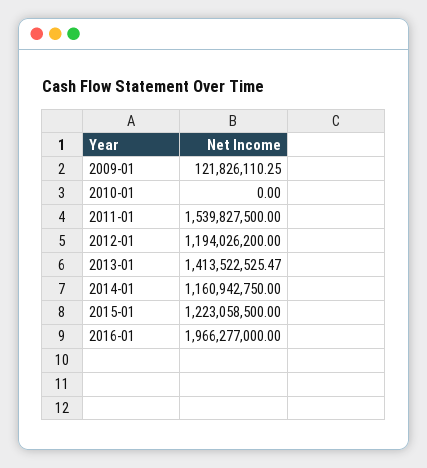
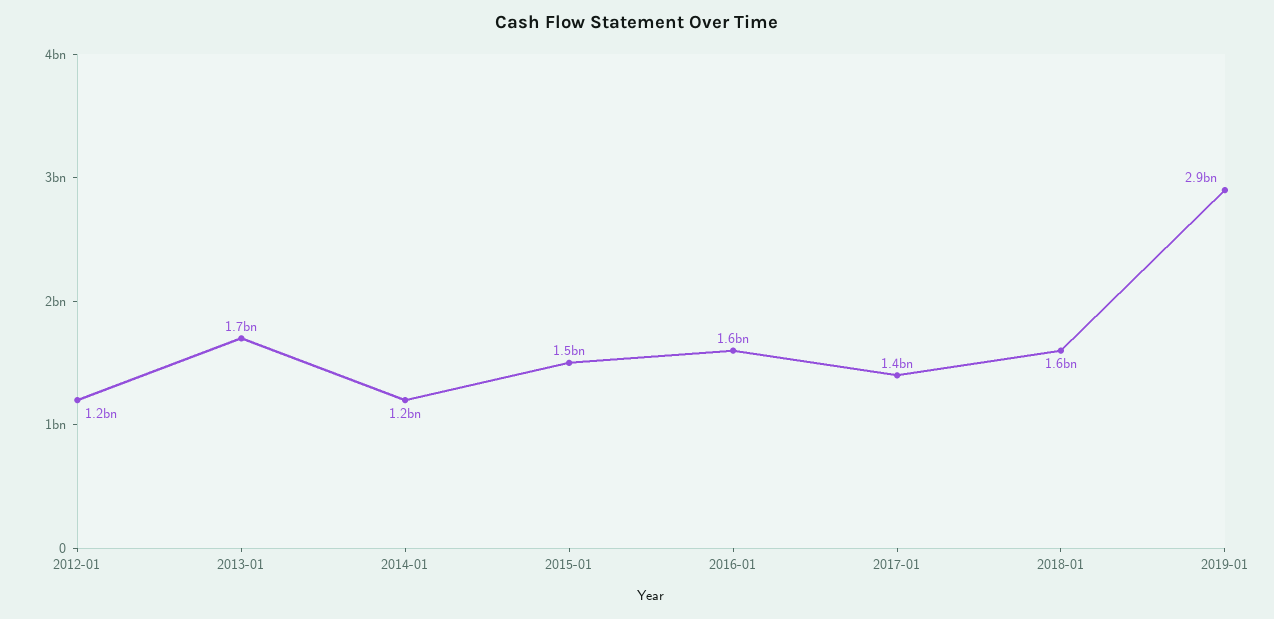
2009-01: 121826110.25 -> none
2010-01: 0 -> none
2011-01: 1539827500 -> none
2013-01: 1413522525.47 -> 1700000000
2015-01: 1223058500 -> 1500000000
2016-01: 1966277000 -> 1600000000
2017-01: none -> 1400000000
2018-01: none -> 1600000000
2019-01: none -> 2900000000

